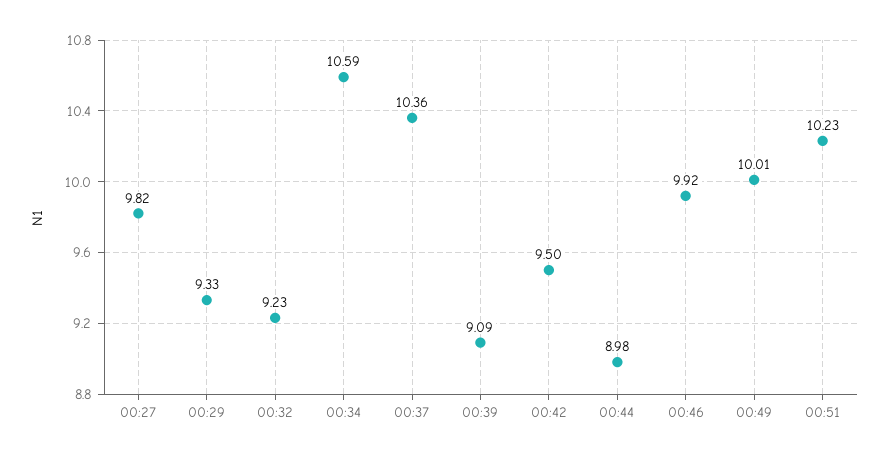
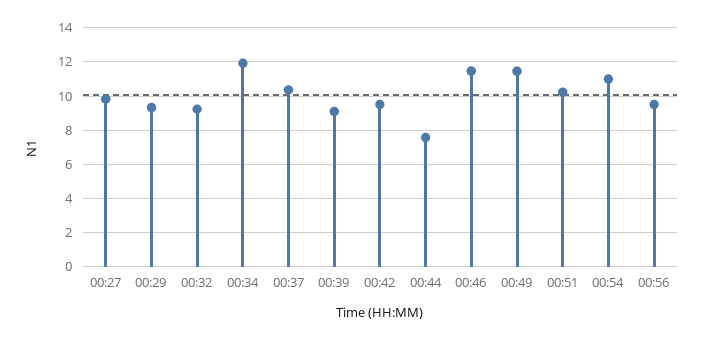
00:34: 10.59 -> 12
00:44: 8.98 -> 7.5
00:46: 9.92 -> 11.5
00:49: 10.01 -> 11.5
00:54: none -> 11
00:56: none -> 9.5

